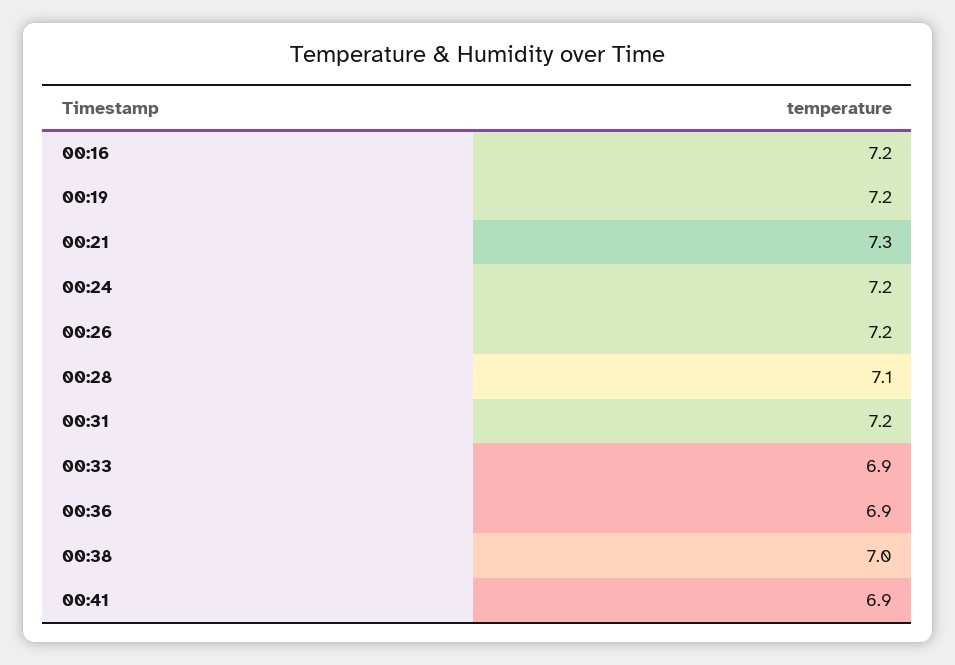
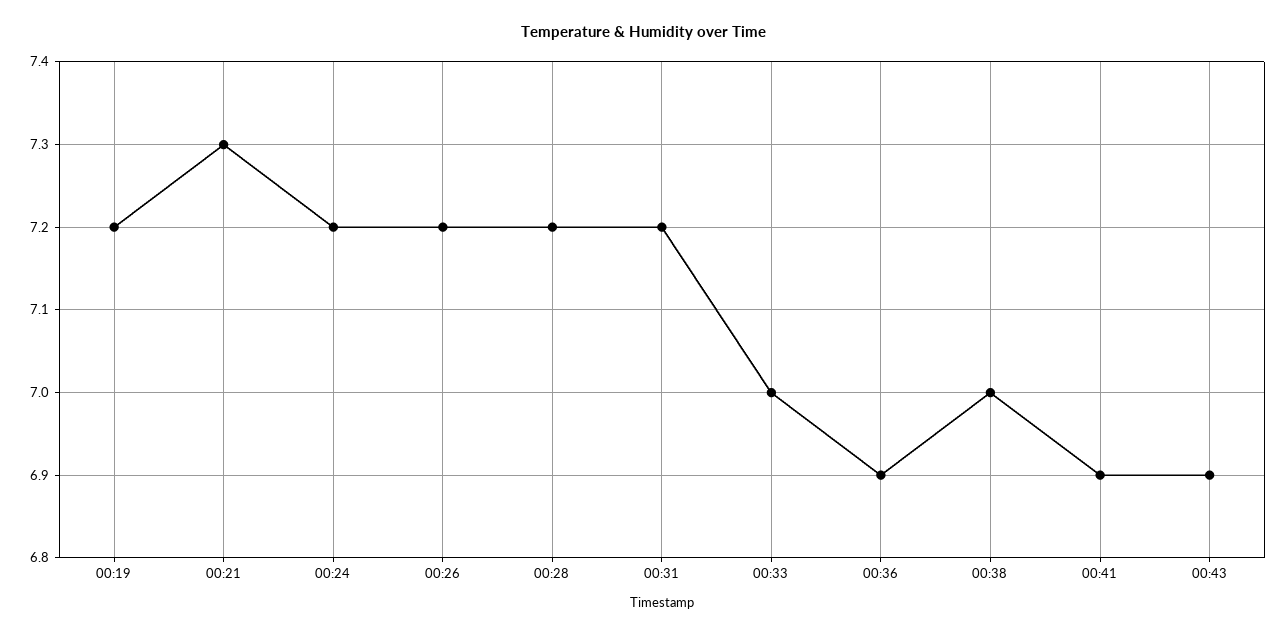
00:16: 7.2 -> none
00:28: 7.1 -> 7.2
00:33: 6.9 -> 7
00:43: none -> 6.9

